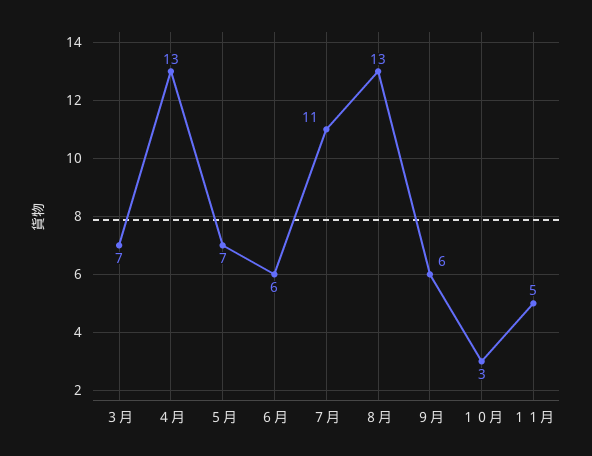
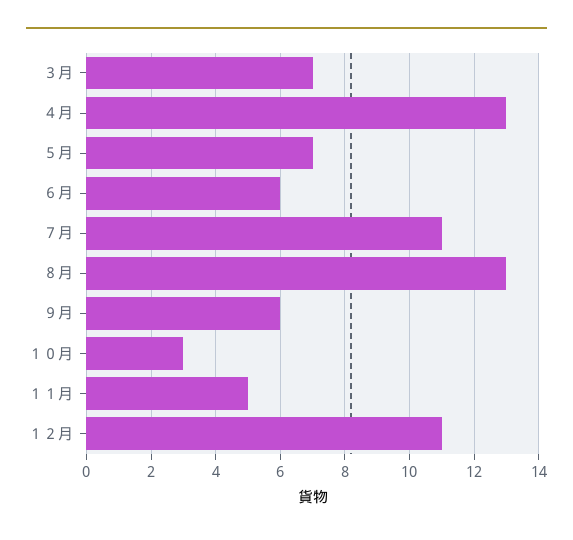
１２月: none -> 11

